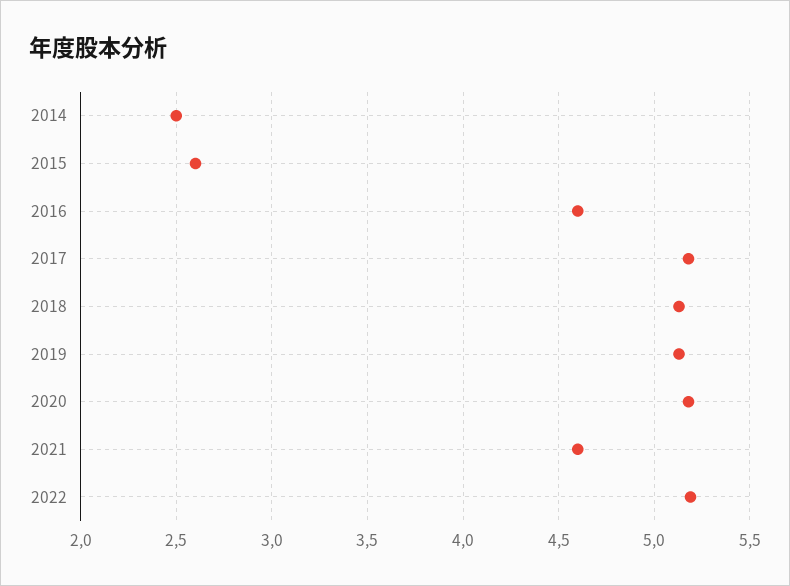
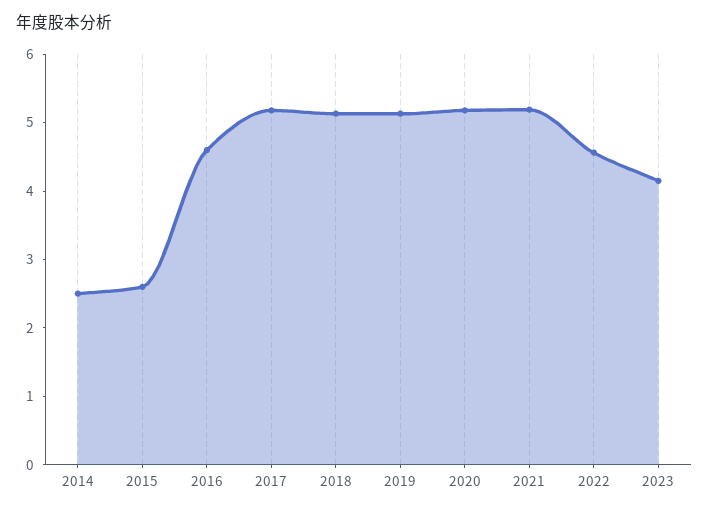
2021: 4.6 -> 5.2
2022: 5.2 -> 4.6
2023: none -> 4.2

